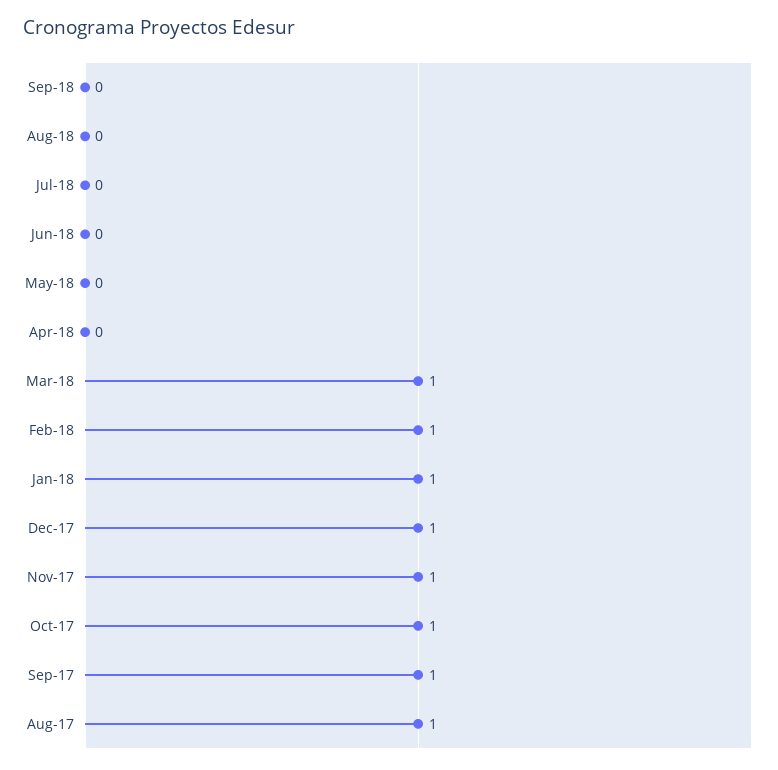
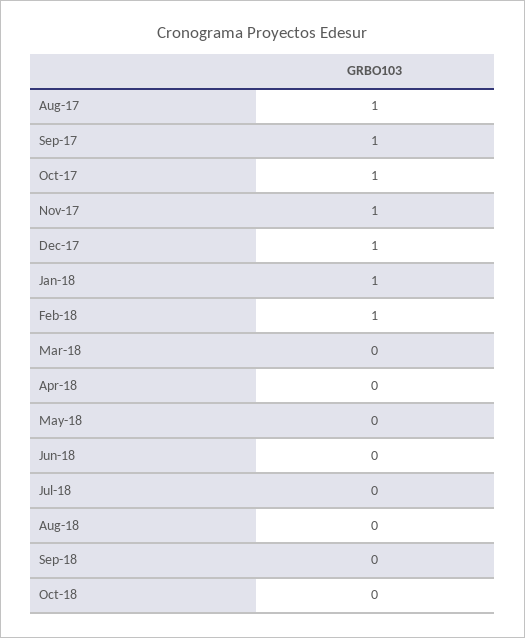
Mar-18: 1 -> 0
Oct-18: none -> 0

